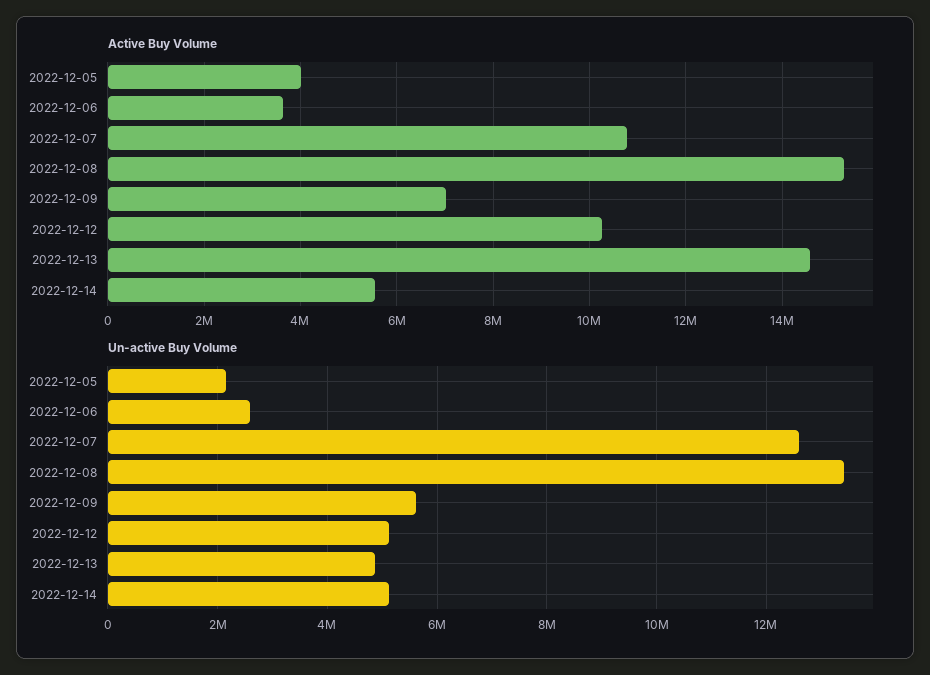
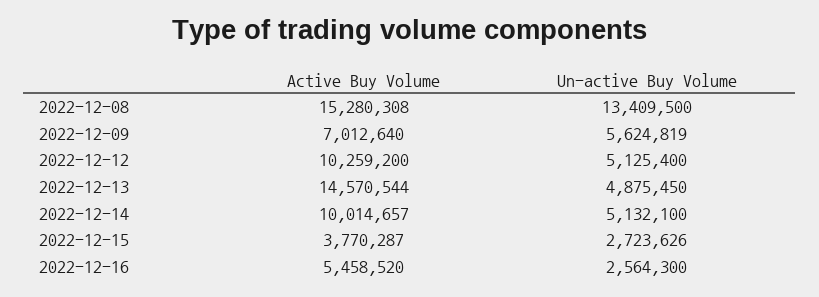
Active Buy Volume, 2022-12-05: 4000000 -> none
Active Buy Volume, 2022-12-06: 3600000 -> none
Active Buy Volume, 2022-12-07: 10800000 -> none
Active Buy Volume, 2022-12-14: 5600000 -> 10014657
Un-active Buy Volume, 2022-12-05: 2200000 -> none
Un-active Buy Volume, 2022-12-06: 2600000 -> none
Un-active Buy Volume, 2022-12-07: 12600000 -> none
Active Buy Volume, 2022-12-15: none -> 3770287
Un-active Buy Volume, 2022-12-15: none -> 2723626
Active Buy Volume, 2022-12-16: none -> 5458520
Un-active Buy Volume, 2022-12-16: none -> 2564300

